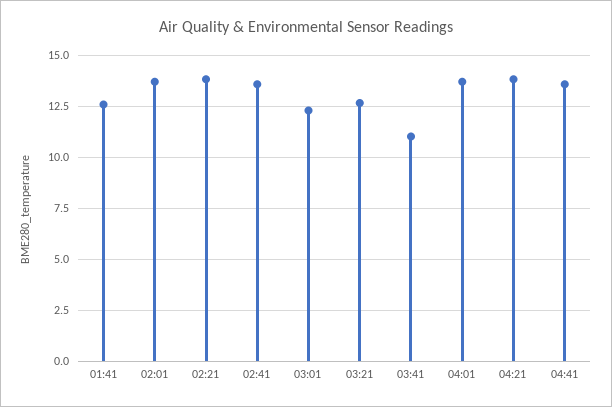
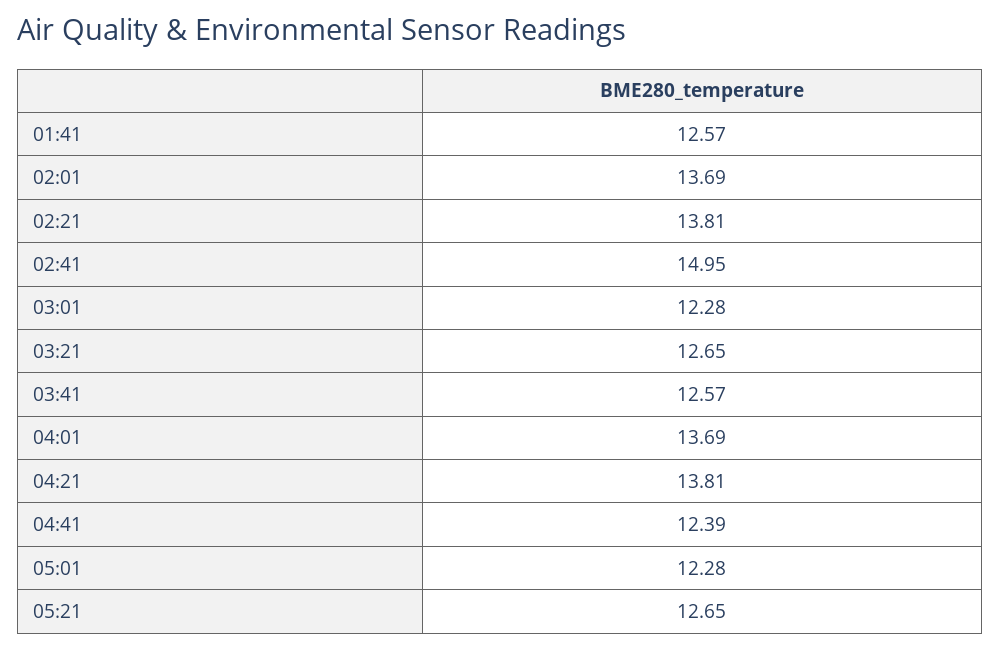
02:41: 13.5 -> 14.95
03:41: 11 -> 12.57
04:41: 13.5 -> 12.39
05:01: none -> 12.28
05:21: none -> 12.65

